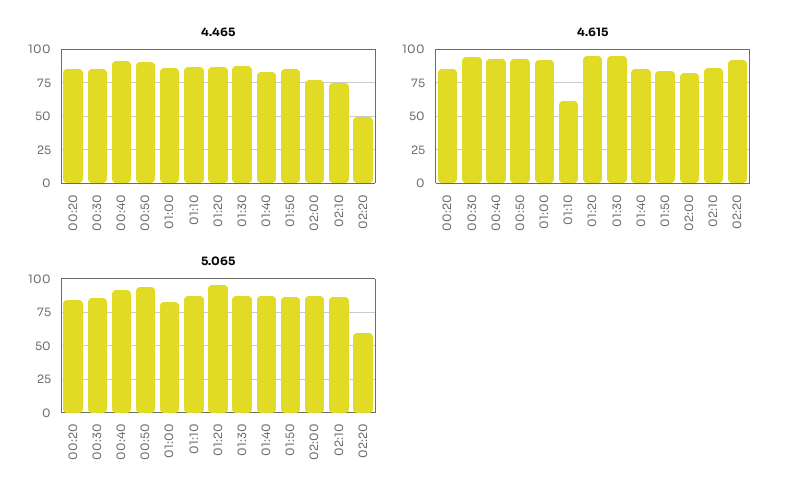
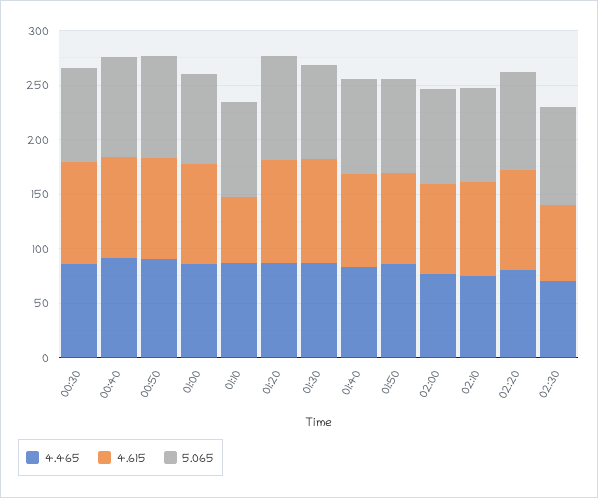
4.465, 00:20: 85 -> none
4.465, 02:20: 50 -> 80
4.615, 00:20: 85 -> none
5.065, 00:20: 85 -> none
5.065, 02:20: 60 -> 90
4.465, 02:30: none -> 70
4.615, 02:30: none -> 70
5.065, 02:30: none -> 90

